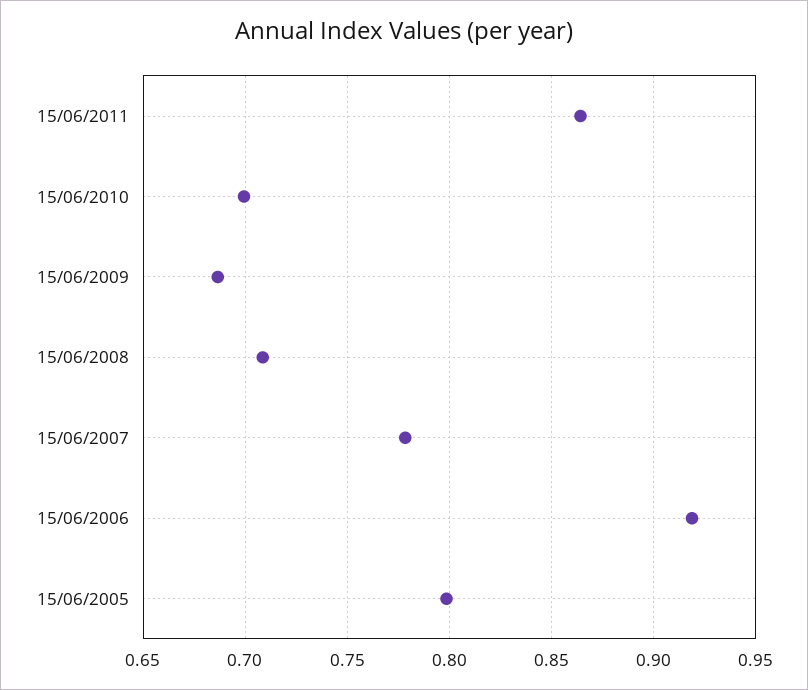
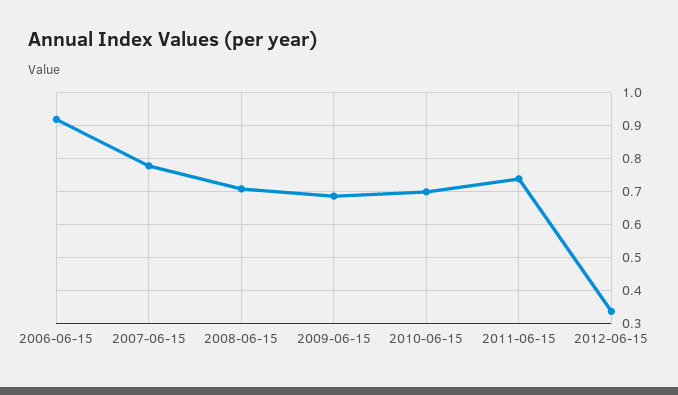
15/06/2011: 0.865 -> 0.74
15/06/2005: 0.8 -> none
2012-06-15: none -> 0.34

